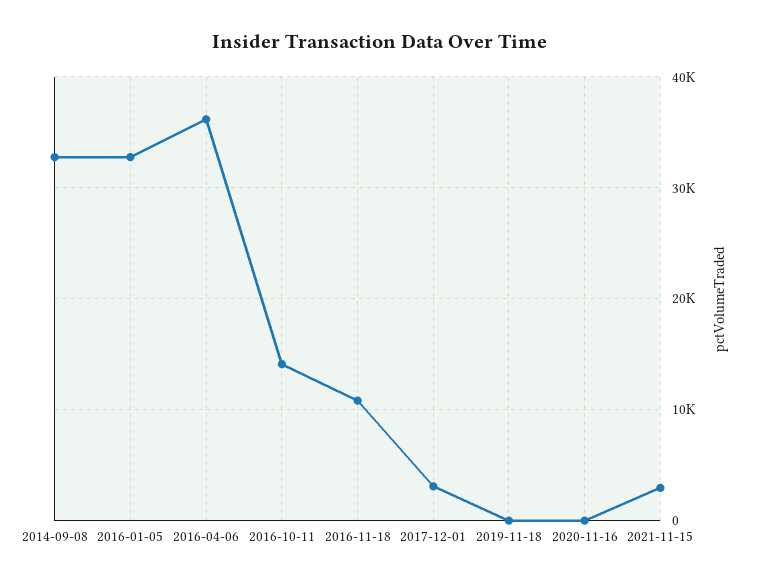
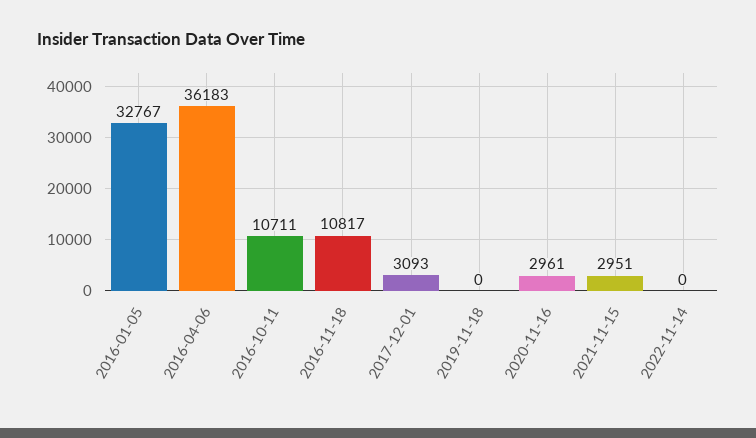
2014-09-08: 33000 -> none
2016-10-11: 14000 -> 10711
2020-11-16: 0 -> 2961
2022-11-14: none -> 0

